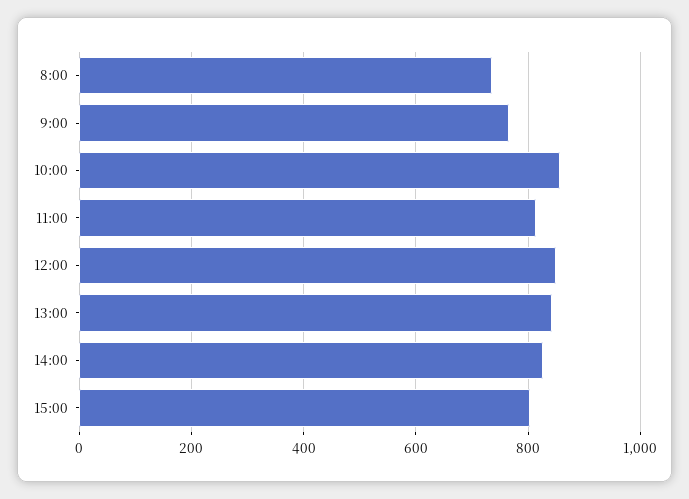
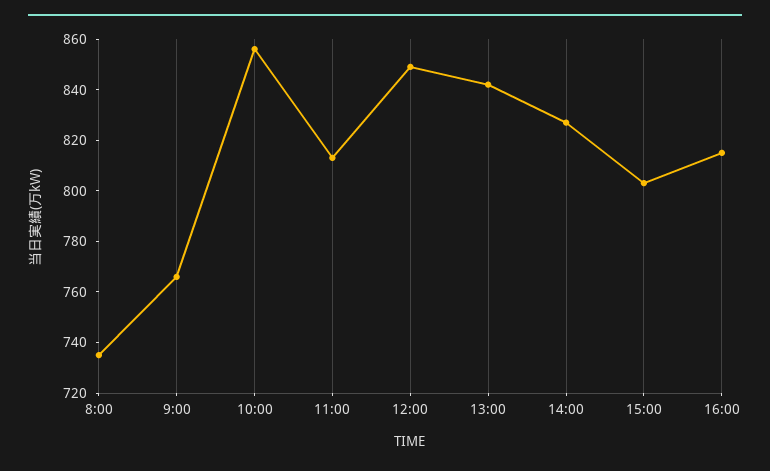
16:00: none -> 815

